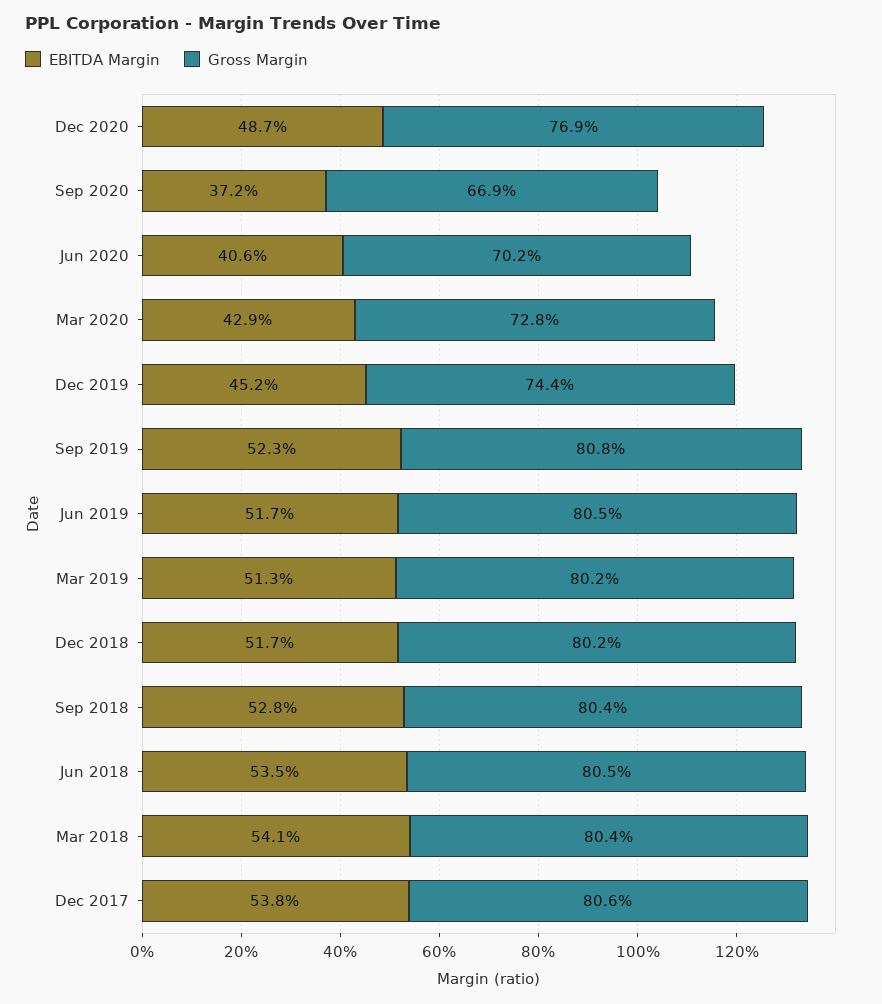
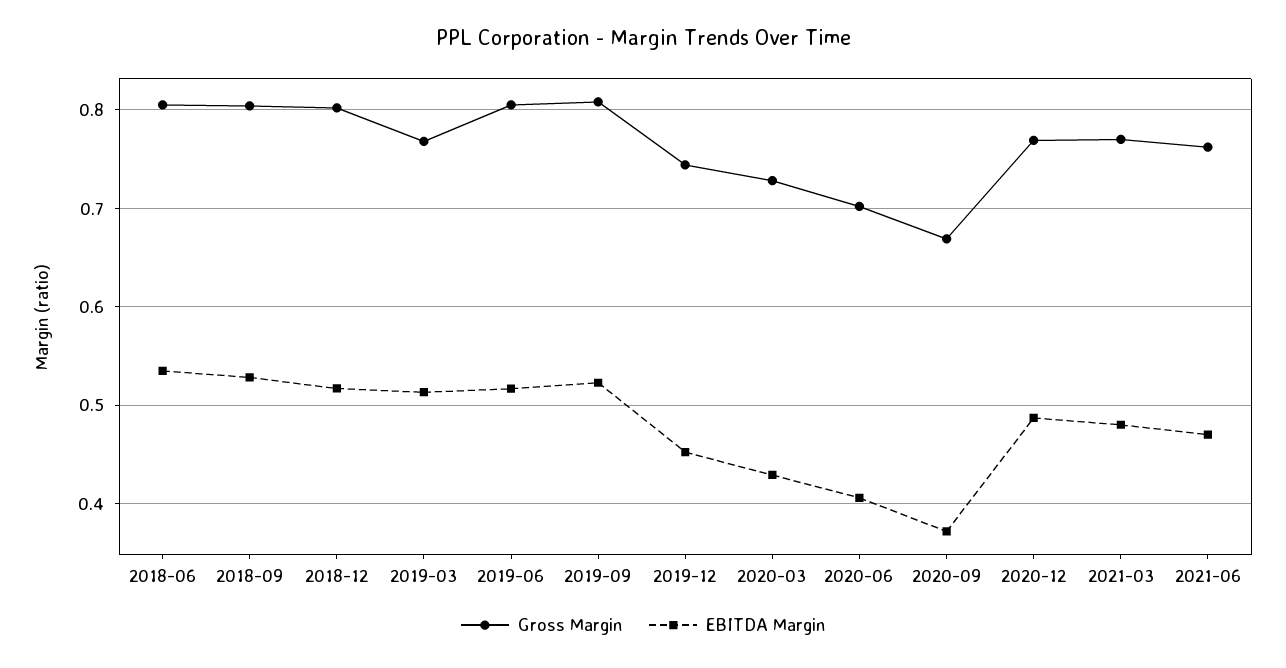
Gross Margin, Mar 2019: 0.802 -> 0.77
EBITDA Margin, Mar 2018: 0.541 -> none
Gross Margin, Mar 2018: 0.804 -> none
EBITDA Margin, Dec 2017: 0.538 -> none
Gross Margin, Dec 2017: 0.806 -> none
Gross Margin, 2021-03: none -> 0.77
EBITDA Margin, 2021-03: none -> 0.48
Gross Margin, 2021-06: none -> 0.76
EBITDA Margin, 2021-06: none -> 0.47

